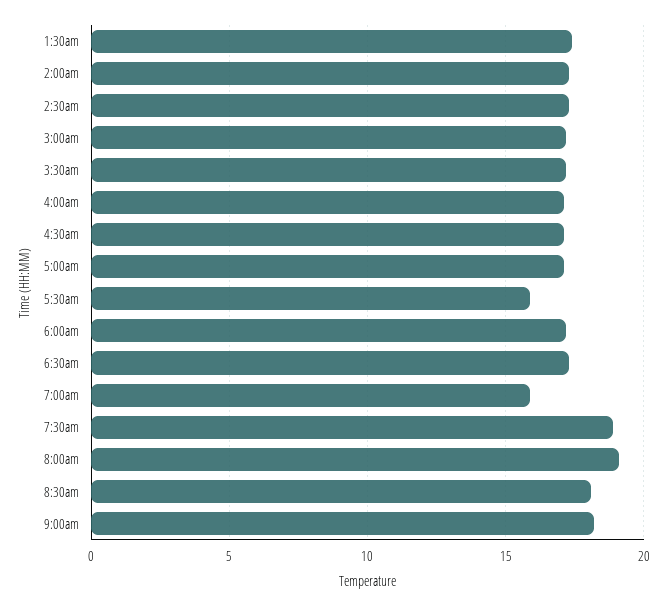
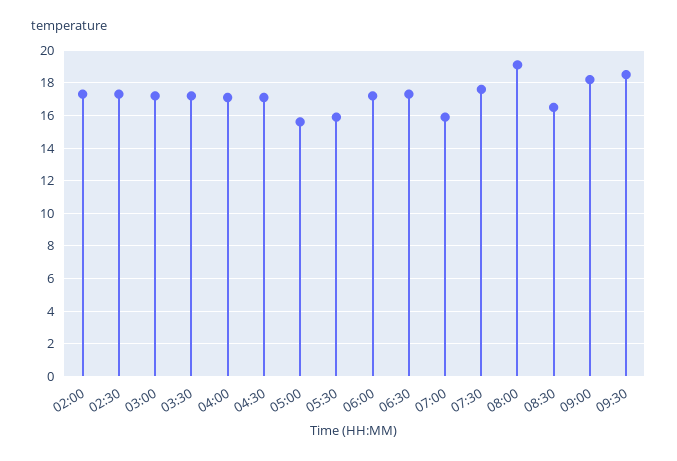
1:30am: 17.5 -> none
5:00am: 17 -> 15.5
7:30am: 19 -> 17.5
8:30am: 18 -> 16.5
09:30: none -> 18.5

